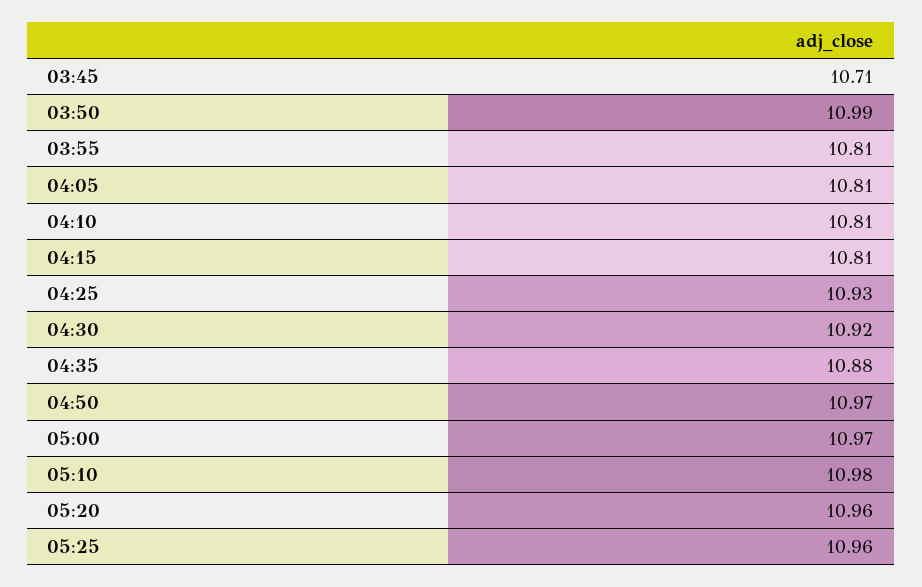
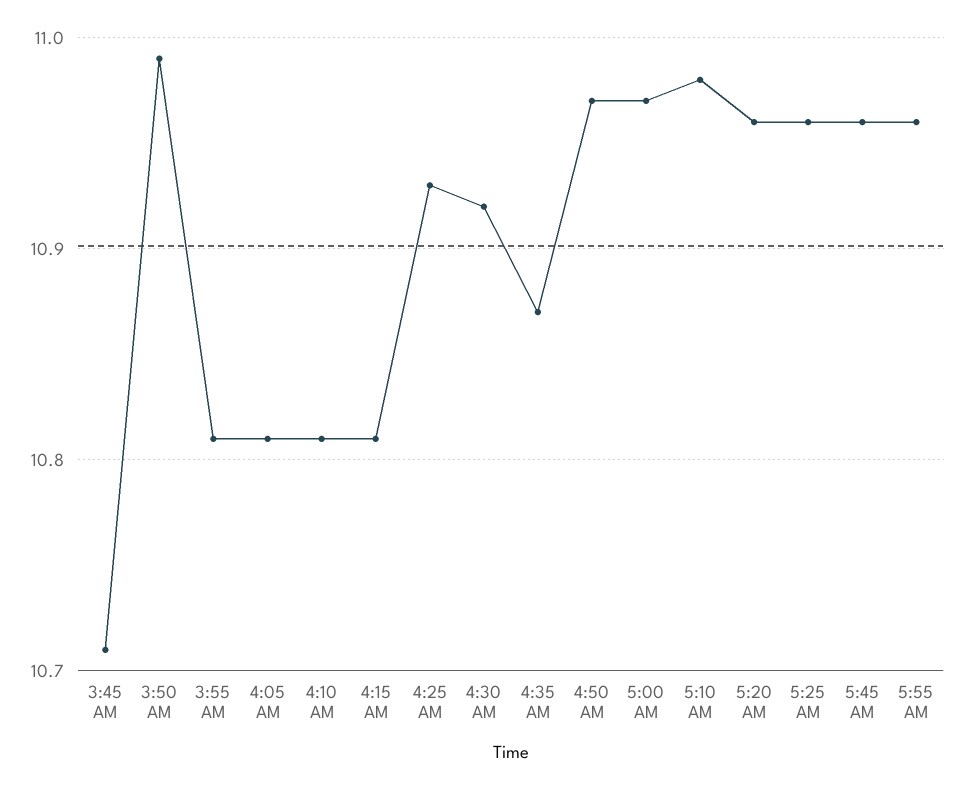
04:35: 10.88 -> 10.87
5:45 AM: none -> 10.96
5:55 AM: none -> 10.96

